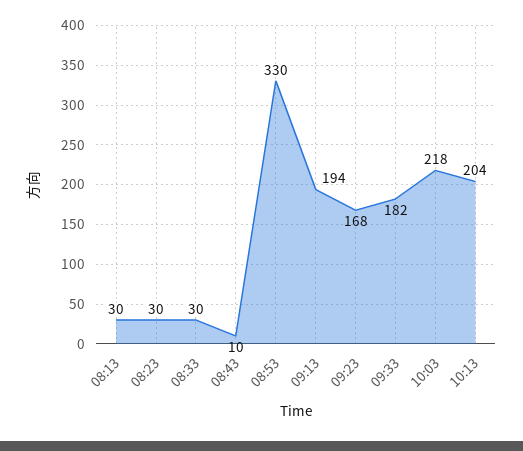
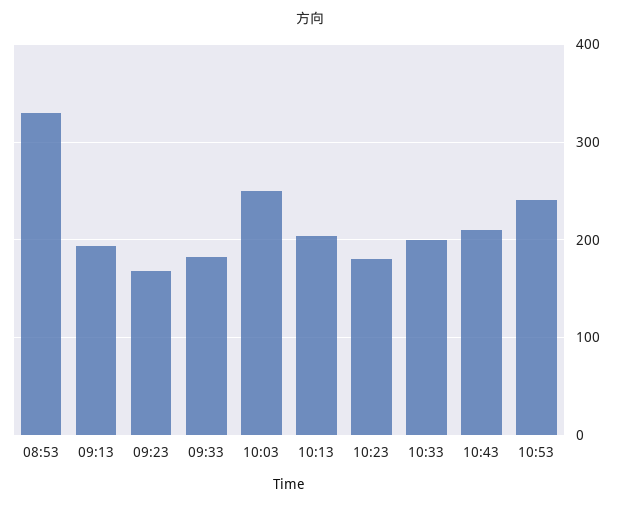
08:13: 30 -> none
08:23: 30 -> none
08:33: 30 -> none
08:43: 10 -> none
10:03: 218 -> 250
10:23: none -> 180
10:33: none -> 200
10:43: none -> 210
10:53: none -> 240

